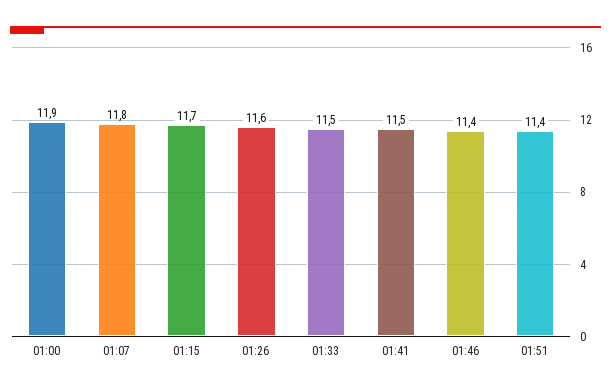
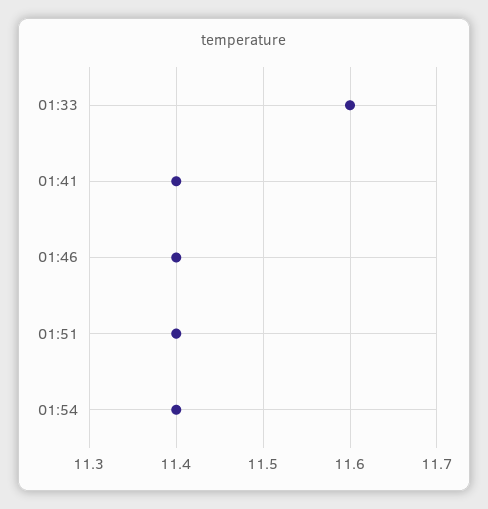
01:00: 11.9 -> none
01:07: 11.8 -> none
01:15: 11.7 -> none
01:26: 11.6 -> none
01:33: 11.5 -> 11.6
01:41: 11.5 -> 11.4
01:54: none -> 11.4

